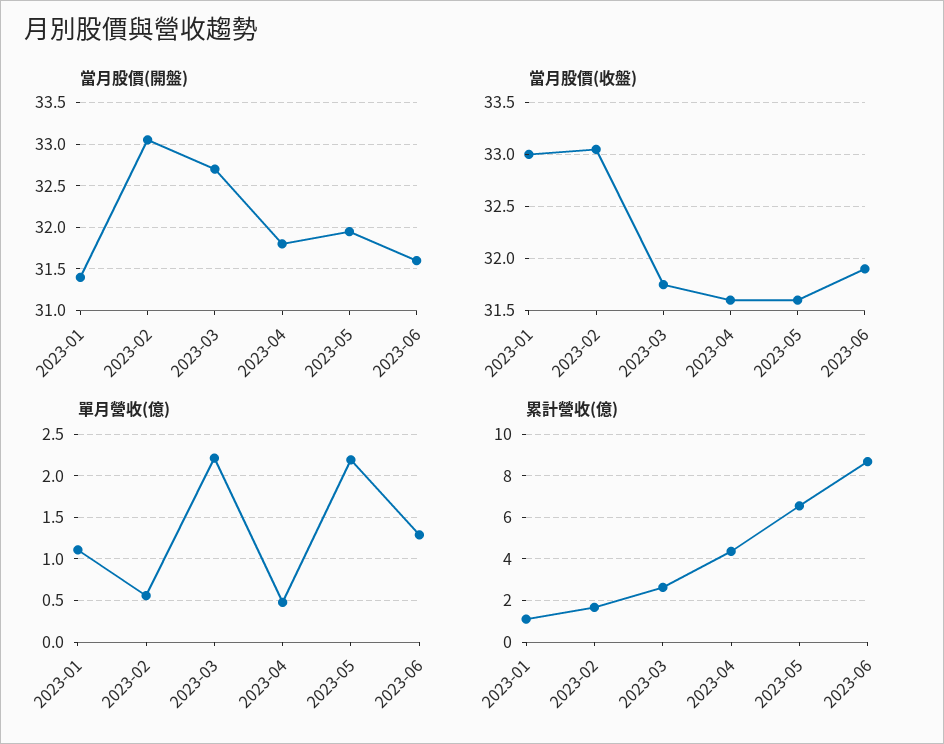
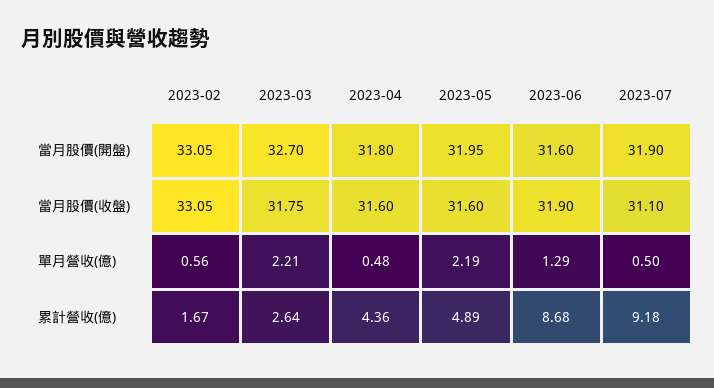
當月股價(開盤), 2023-01: 31.4 -> none
當月股價(收盤), 2023-01: 33 -> none
單月營收(億), 2023-01: 1.1 -> none
累計營收(億), 2023-01: 1 -> none
累計營收(億), 2023-05: 6.5 -> 4.89
當月股價(開盤), 2023-07: none -> 31.9
當月股價(收盤), 2023-07: none -> 31.1
單月營收(億), 2023-07: none -> 0.5
累計營收(億), 2023-07: none -> 9.18

